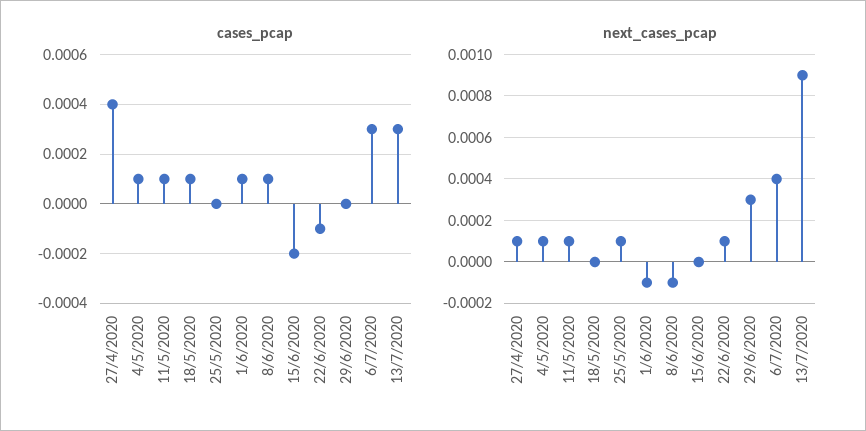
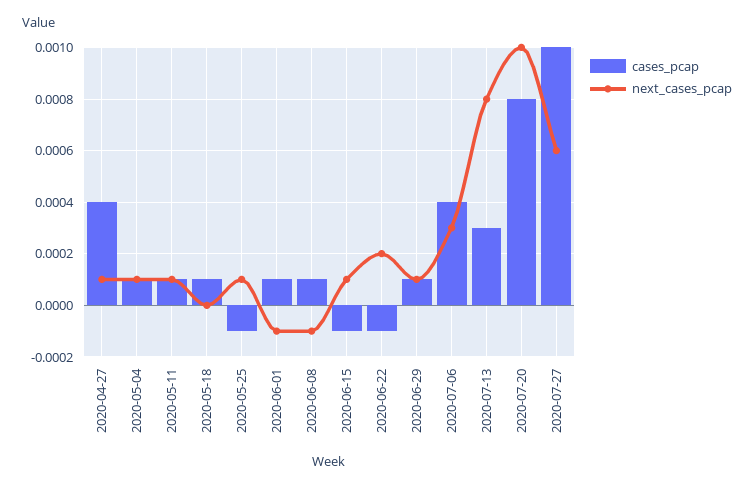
cases_pcap, 25/5/2020: 0 -> -0.0001
cases_pcap, 15/6/2020: -0.0002 -> -0.0001
cases_pcap, 29/6/2020: 0 -> 0.0001
cases_pcap, 6/7/2020: 0.0003 -> 0.0004
next_cases_pcap, 15/6/2020: 0 -> 0.0001
next_cases_pcap, 22/6/2020: 0.0001 -> 0.0002
next_cases_pcap, 29/6/2020: 0.0003 -> 0.0001
next_cases_pcap, 6/7/2020: 0.0004 -> 0.0003
next_cases_pcap, 13/7/2020: 0.0009 -> 0.0008
cases_pcap, 2020-07-20: none -> 0.0008
next_cases_pcap, 2020-07-20: none -> 0.001
cases_pcap, 2020-07-27: none -> 0.001
next_cases_pcap, 2020-07-27: none -> 0.0006

